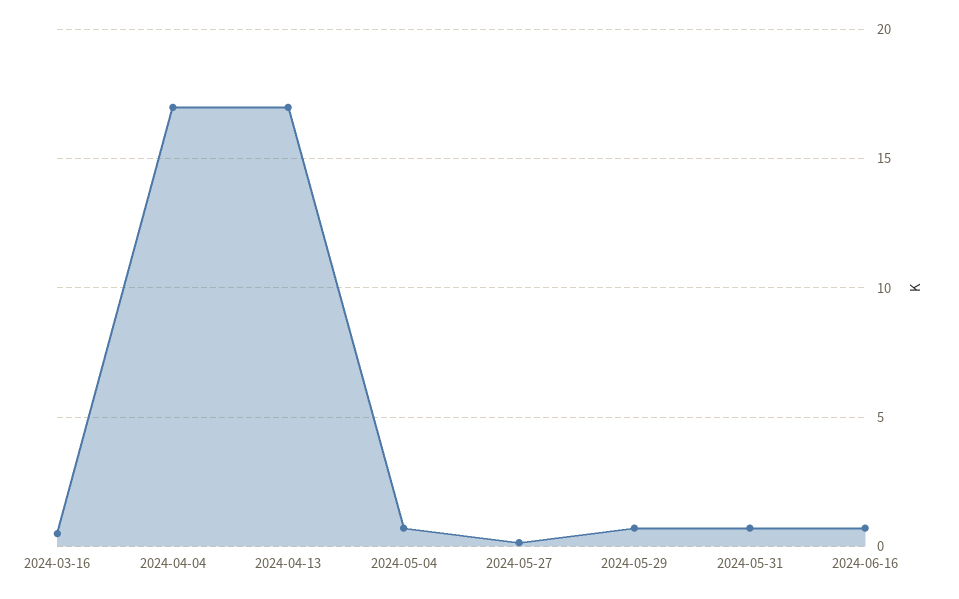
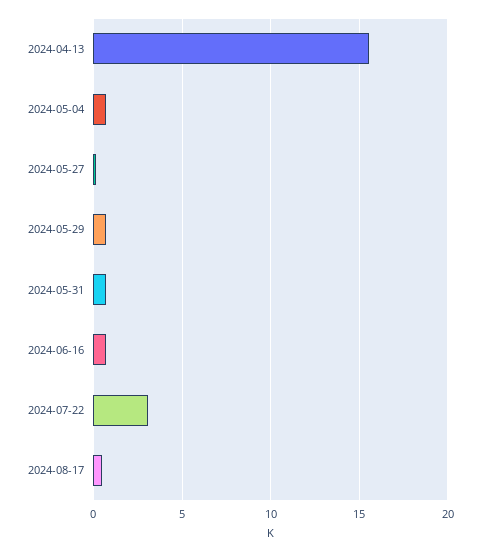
2024-03-16: 0.5 -> none
2024-04-04: 17 -> none
2024-04-13: 17 -> 15.5
2024-07-22: none -> 3
2024-08-17: none -> 0.5

